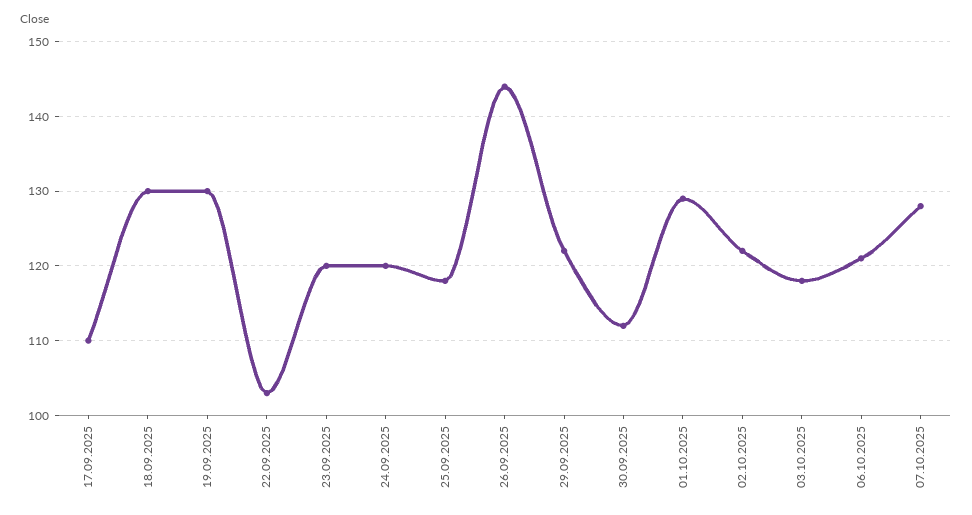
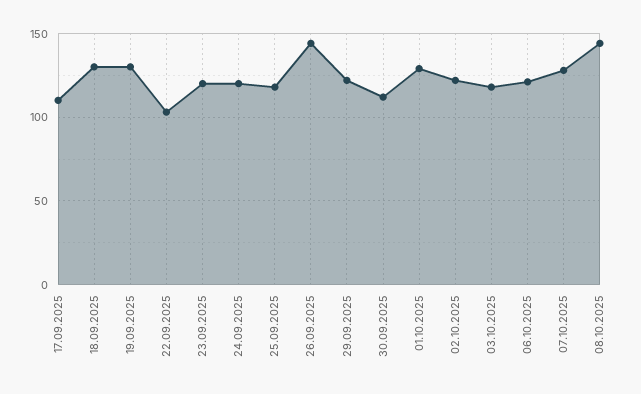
08.10.2025: none -> 145

